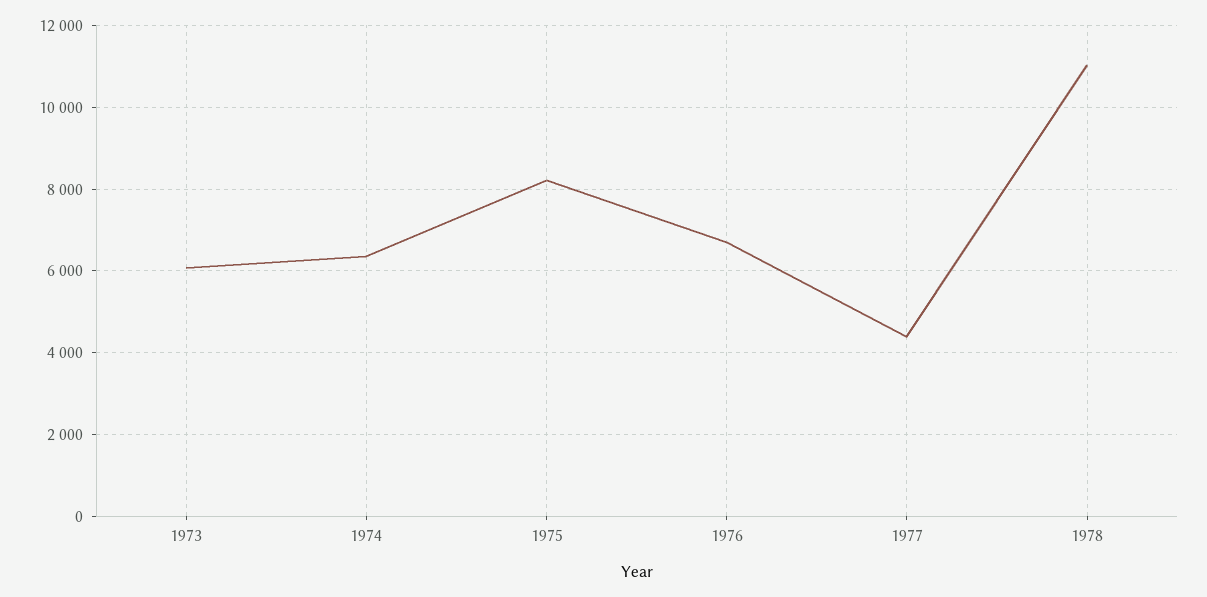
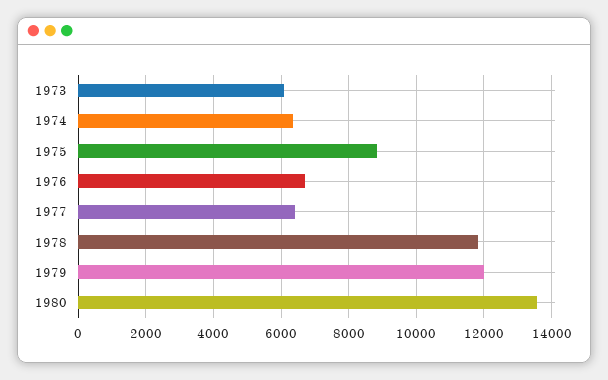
1975: 8200 -> 8800
1977: 4400 -> 6400
1978: 11000 -> 11800
1979: none -> 12000
1980: none -> 13600

